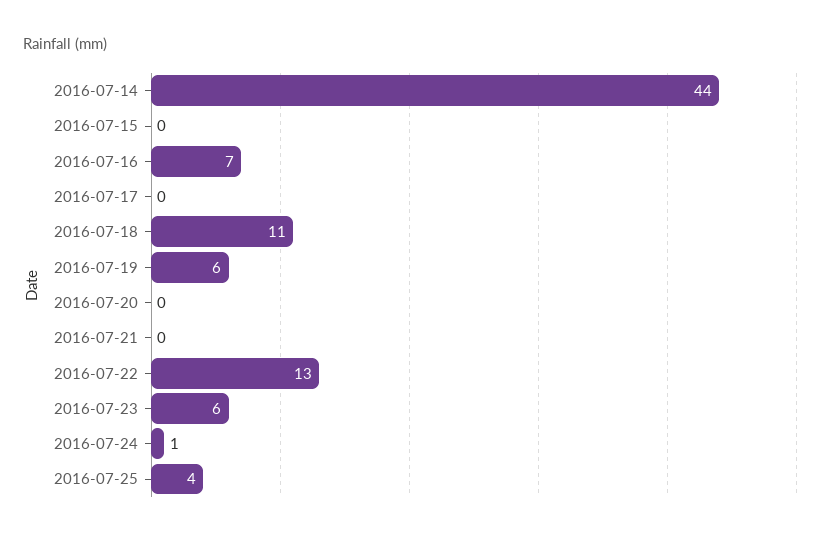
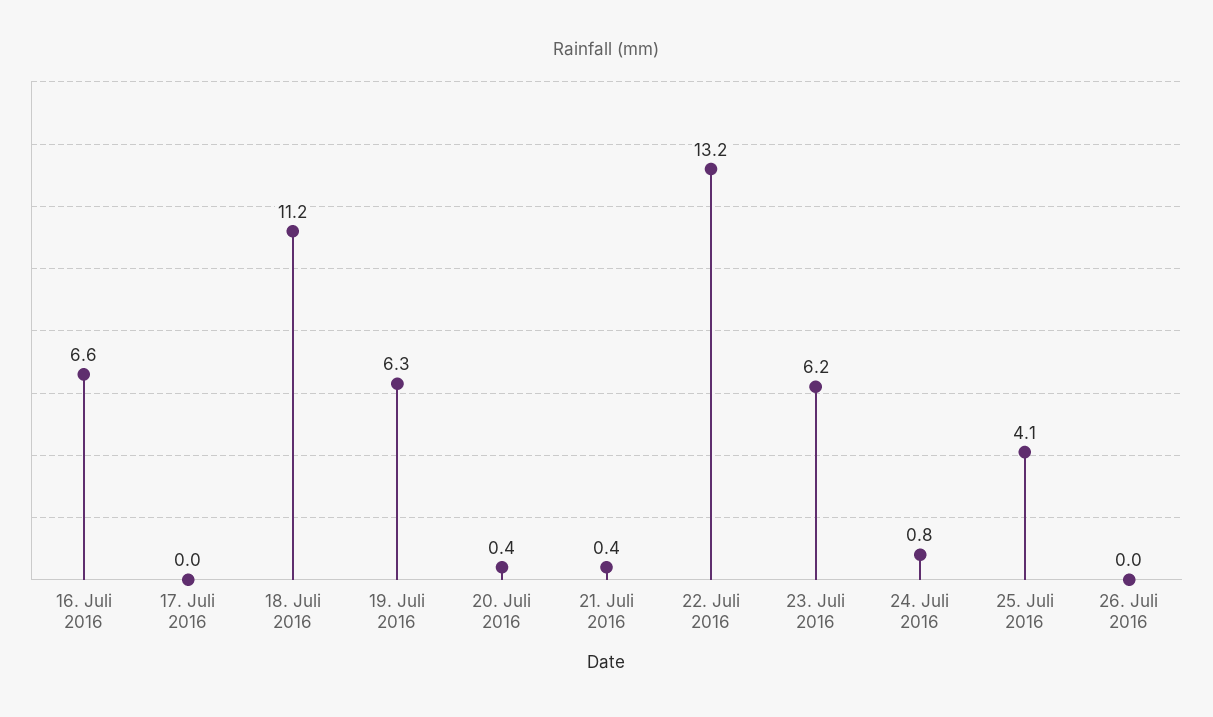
2016-07-14: 44 -> none
2016-07-15: 0 -> none
26. Juli 2016: none -> 0

